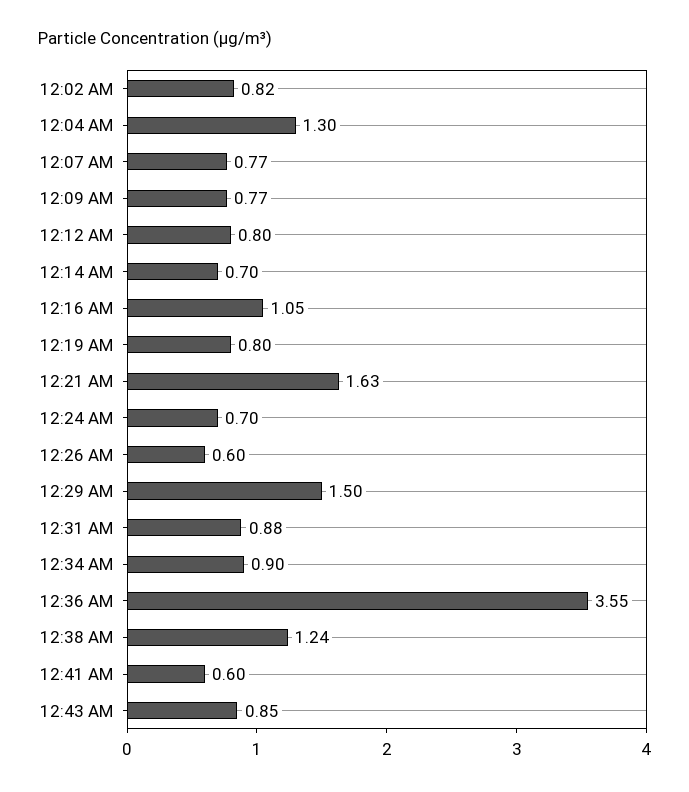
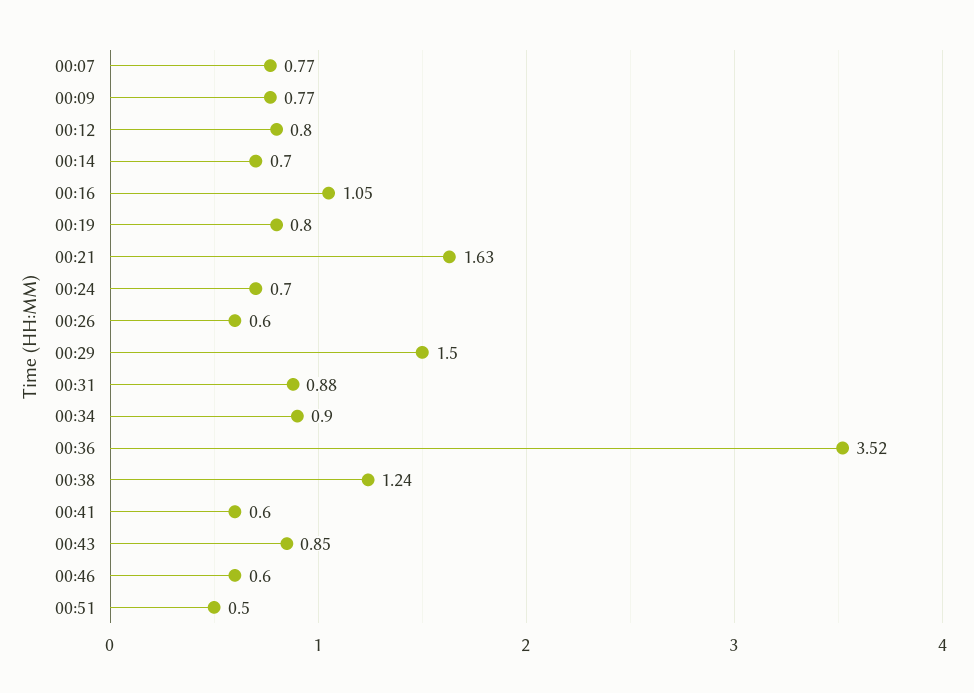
12:02 AM: 0.82 -> none
12:04 AM: 1.3 -> none
12:36 AM: 3.55 -> 3.52
00:46: none -> 0.6
00:51: none -> 0.5

